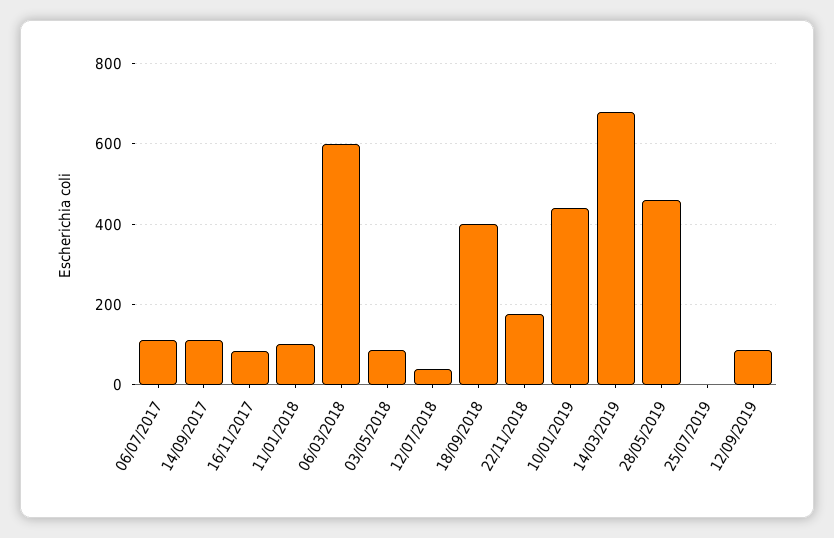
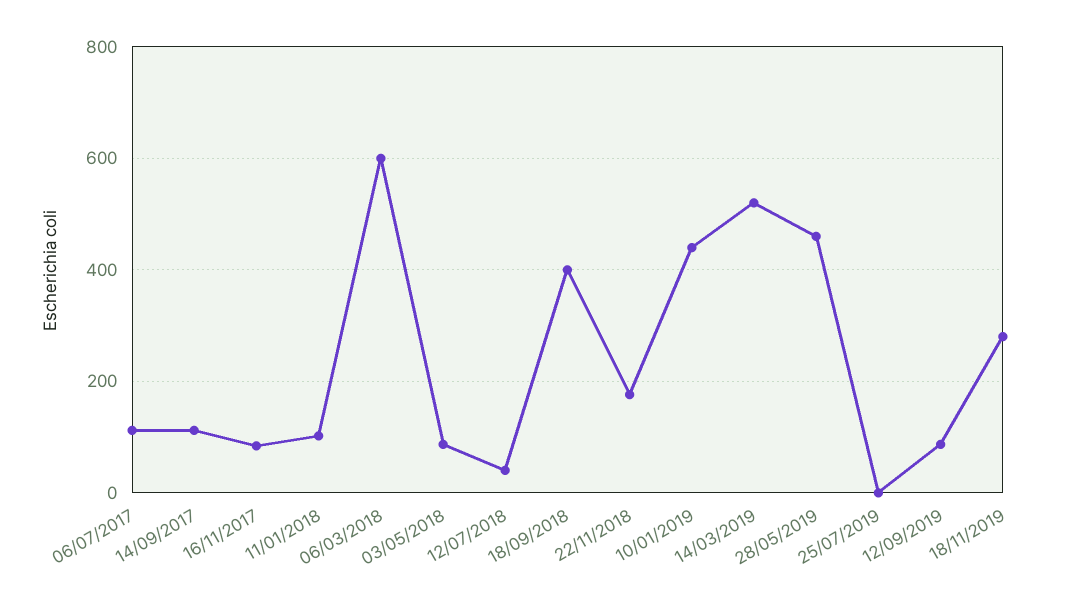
14/03/2019: 680 -> 520
18/11/2019: none -> 280

